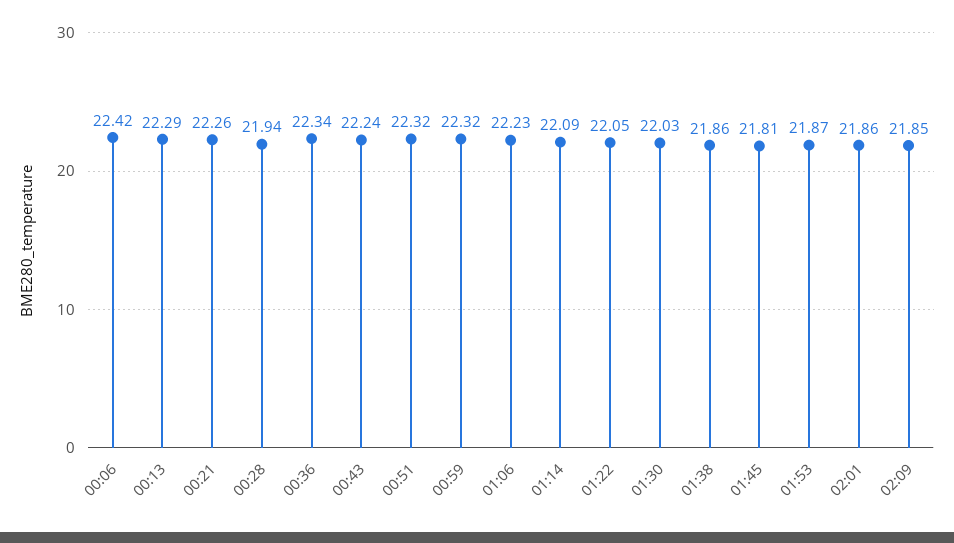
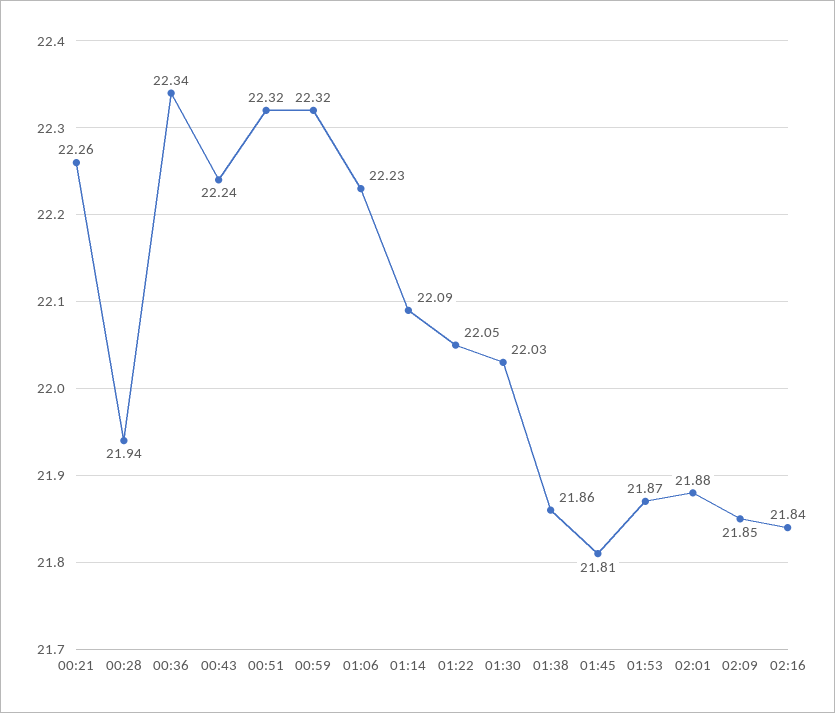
00:06: 22.42 -> none
00:13: 22.29 -> none
02:01: 21.86 -> 21.88
02:16: none -> 21.84

